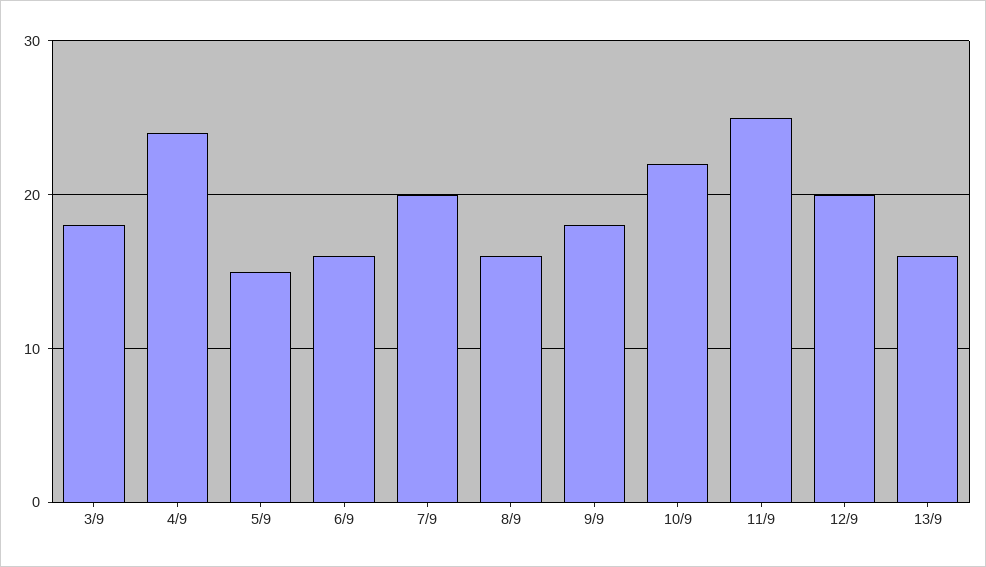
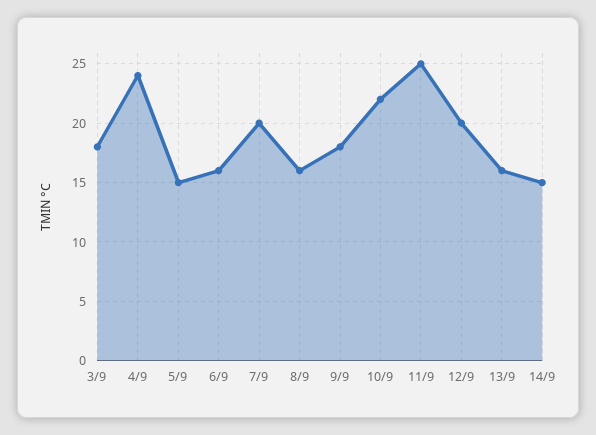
14/9: none -> 15

